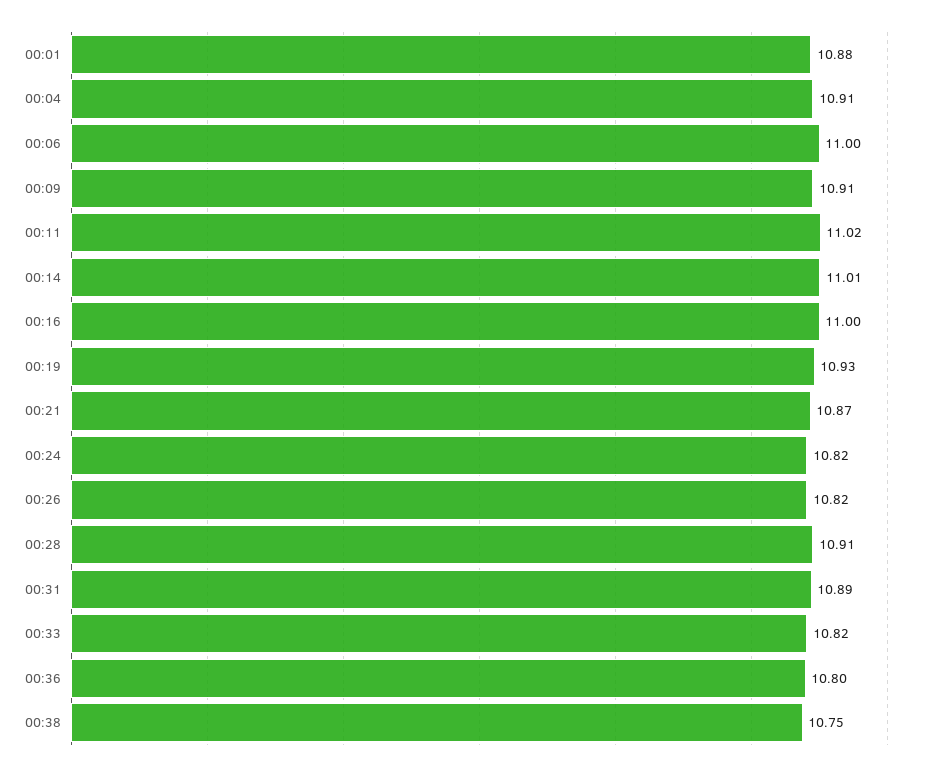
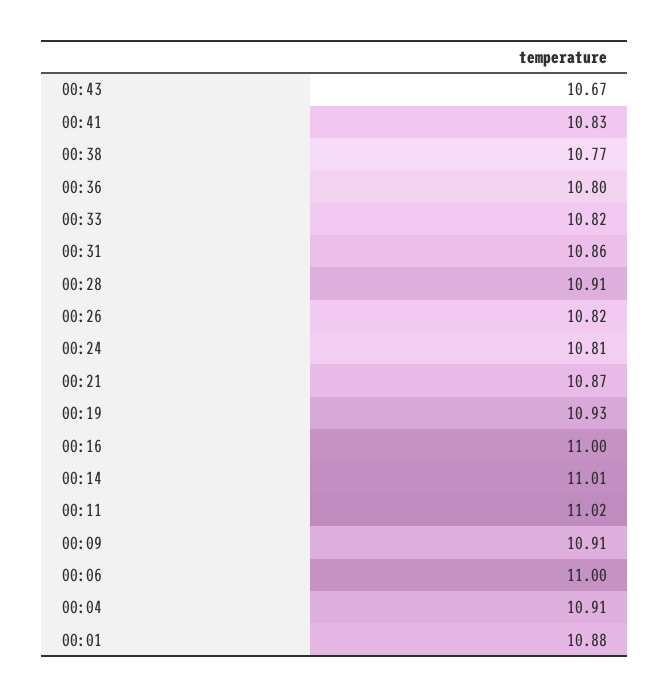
00:24: 10.82 -> 10.81
00:31: 10.89 -> 10.86
00:38: 10.75 -> 10.77
00:43: none -> 10.67
00:41: none -> 10.83

